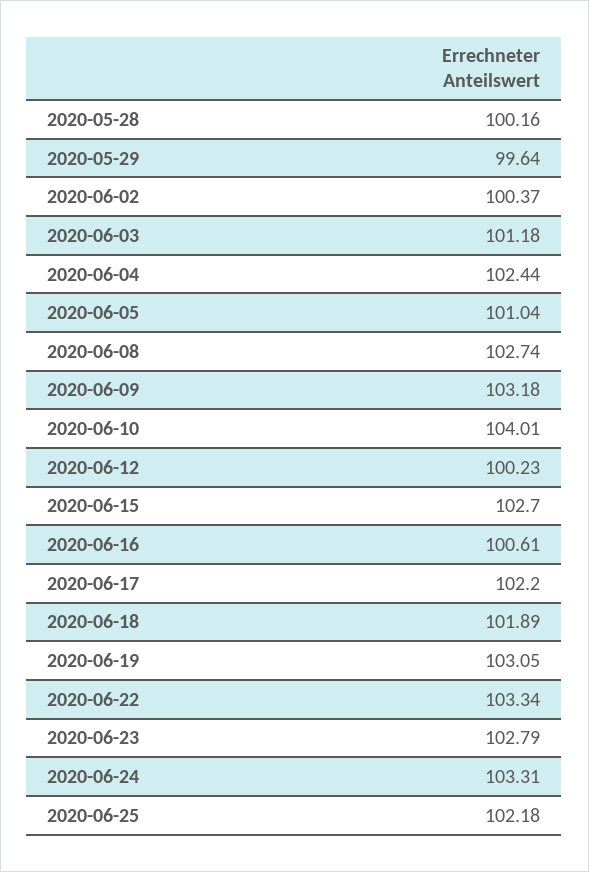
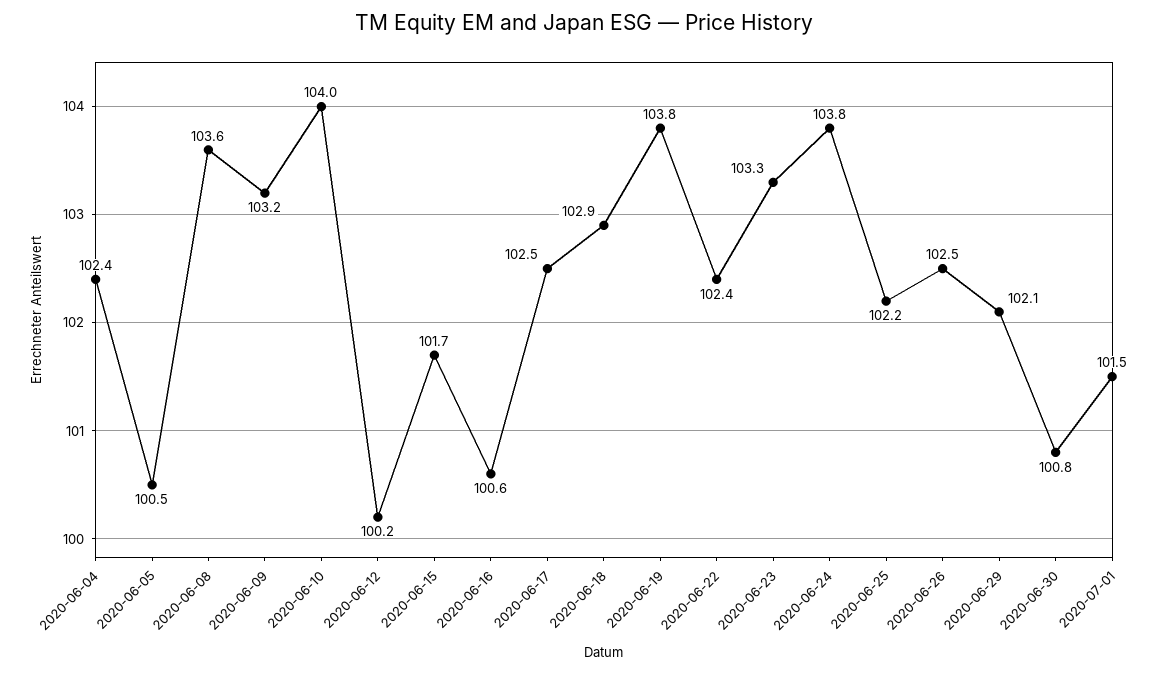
2020-05-28: 100.16 -> none
2020-05-29: 99.64 -> none
2020-06-02: 100.37 -> none
2020-06-03: 101.18 -> none
2020-06-05: 101.04 -> 100.5
2020-06-08: 102.74 -> 103.6
2020-06-15: 102.7 -> 101.7
2020-06-17: 102.2 -> 102.5
2020-06-18: 101.89 -> 102.9
2020-06-19: 103.05 -> 103.8
2020-06-22: 103.34 -> 102.4
2020-06-23: 102.79 -> 103.3
2020-06-24: 103.31 -> 103.8
2020-06-26: none -> 102.5
2020-06-29: none -> 102.1
2020-06-30: none -> 100.8
2020-07-01: none -> 101.5

